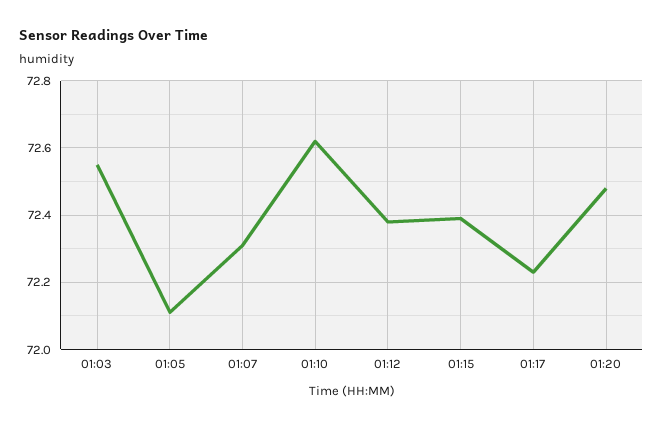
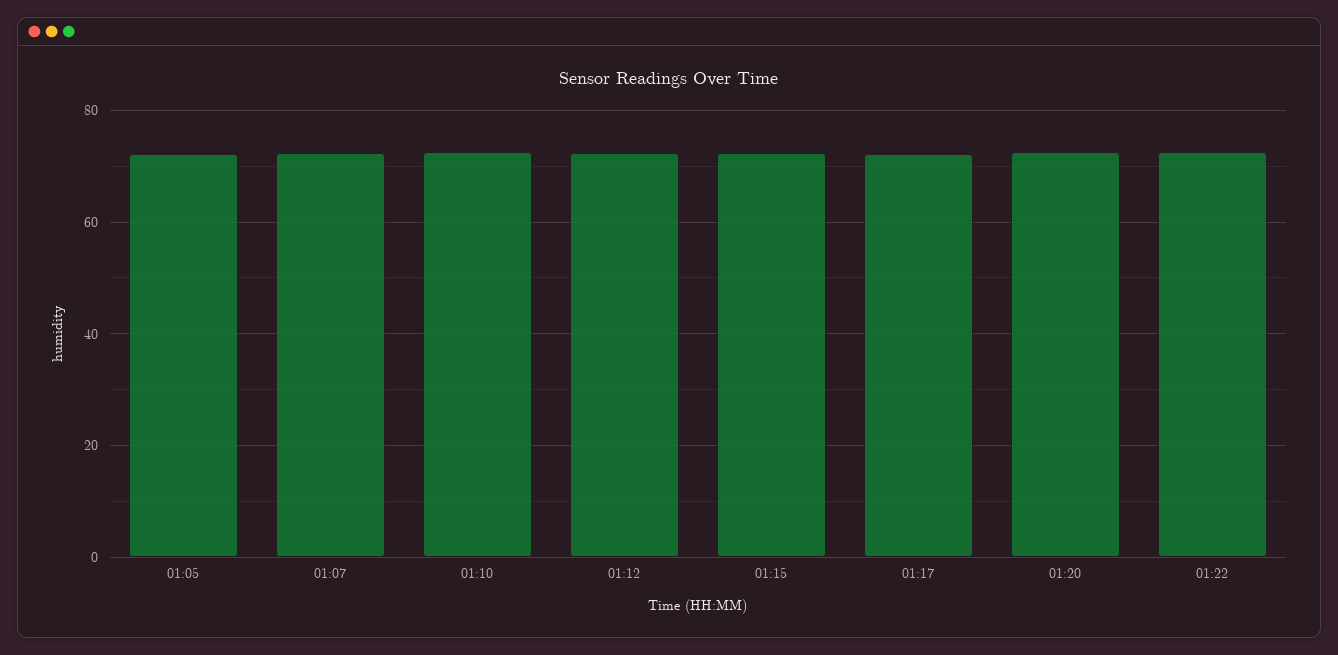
01:03: 72.55 -> none
01:22: none -> 72

